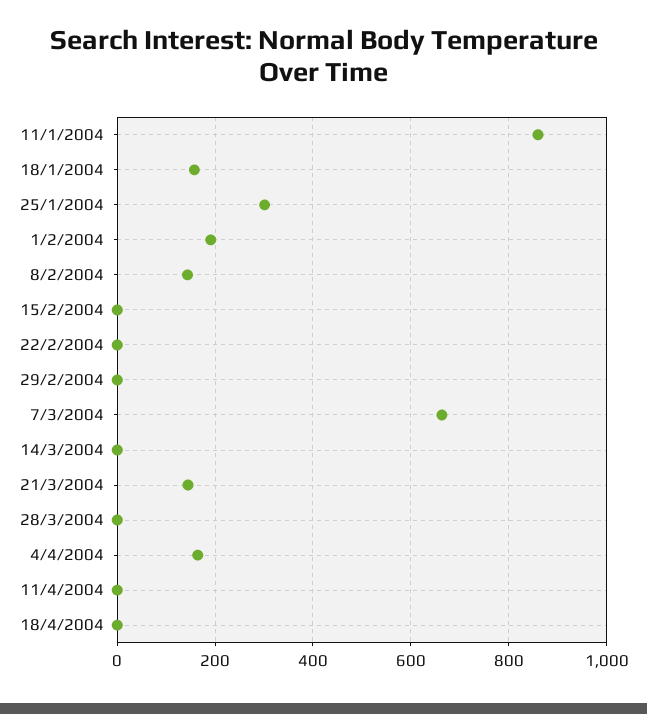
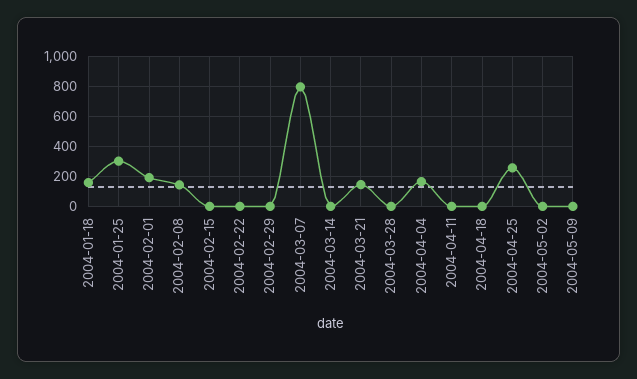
11/1/2004: 860 -> none
7/3/2004: 660 -> 800
2004-04-25: none -> 250
2004-05-02: none -> 0
2004-05-09: none -> 0

